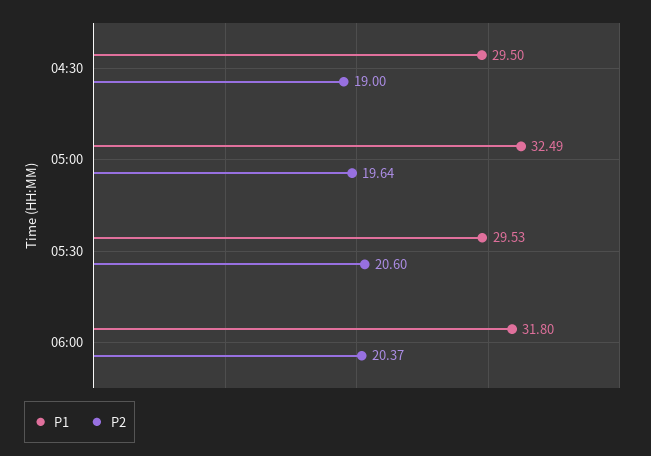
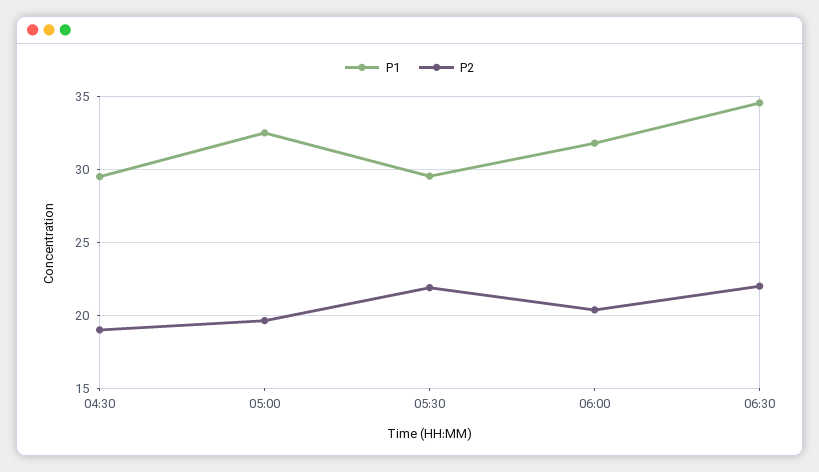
P2, 05:30: 20.6 -> 22
P1, 06:30: none -> 34.5
P2, 06:30: none -> 22

